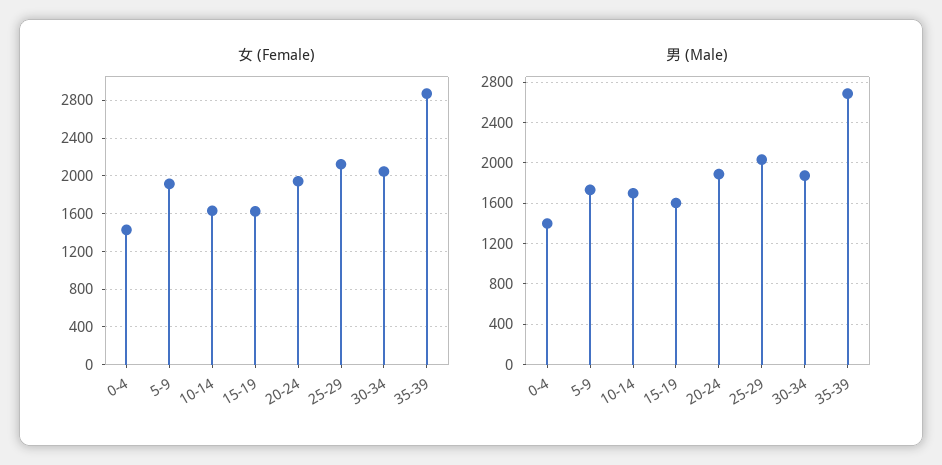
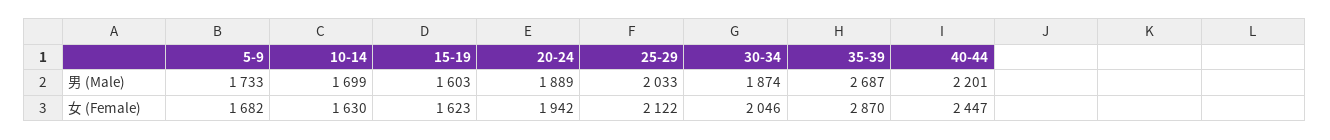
女 (Female), 0-4: 1400 -> none
女 (Female), 5-9: 1900 -> 1682
男 (Male), 0-4: 1400 -> none
男 (Male), 40-44: none -> 2201
女 (Female), 40-44: none -> 2447

